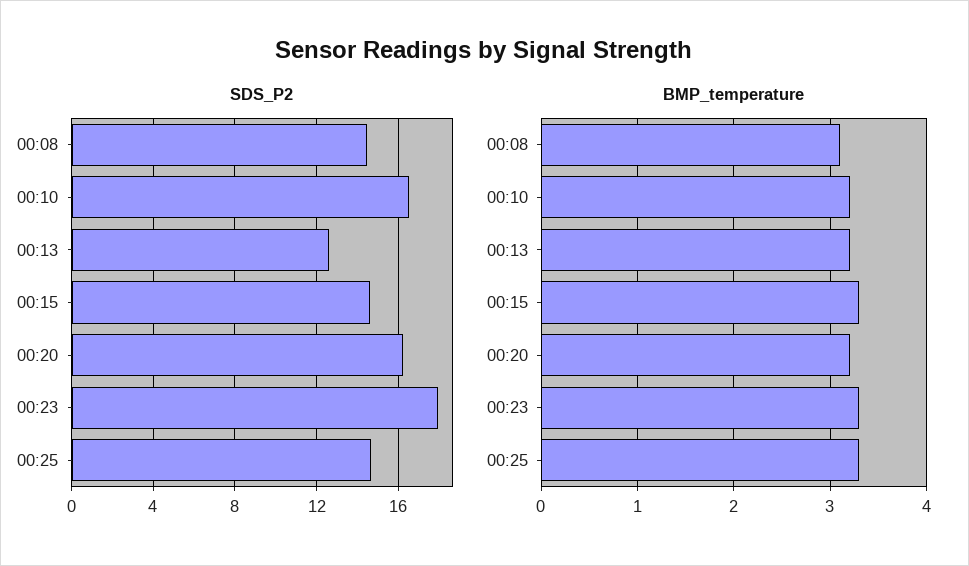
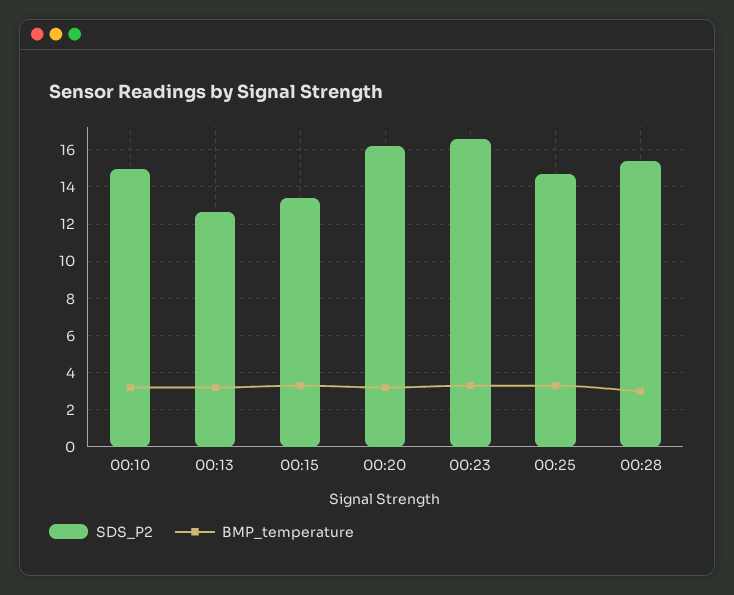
SDS_P2, 00:08: 14.5 -> none
SDS_P2, 00:10: 16.5 -> 15
SDS_P2, 00:15: 14.5 -> 13.5
SDS_P2, 00:23: 18 -> 16.5
BMP_temperature, 00:08: 3.1 -> none
SDS_P2, 00:28: none -> 15.5
BMP_temperature, 00:28: none -> 3

